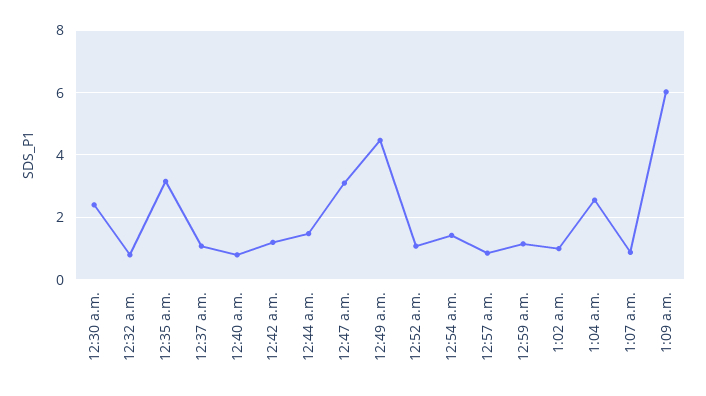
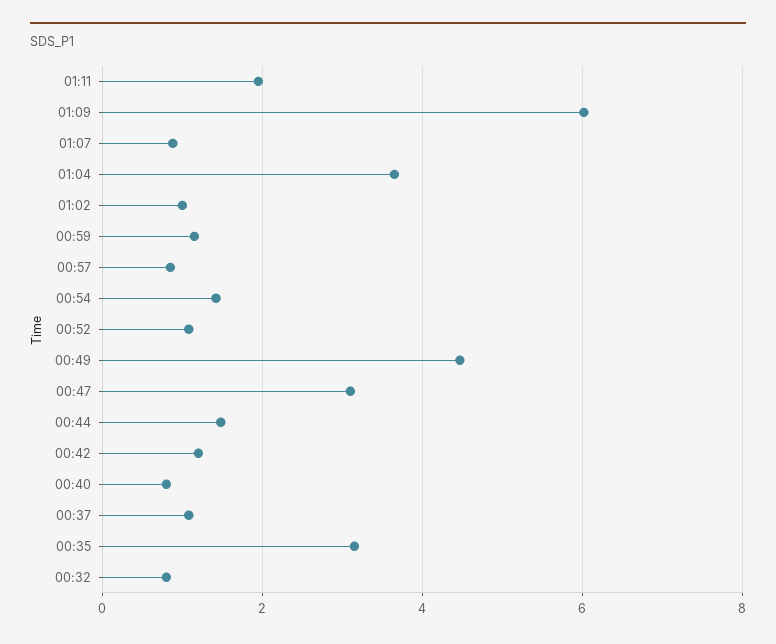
12:30 a.m.: 2.4 -> none
1:04 a.m.: 2.6 -> 3.6
01:11: none -> 2

